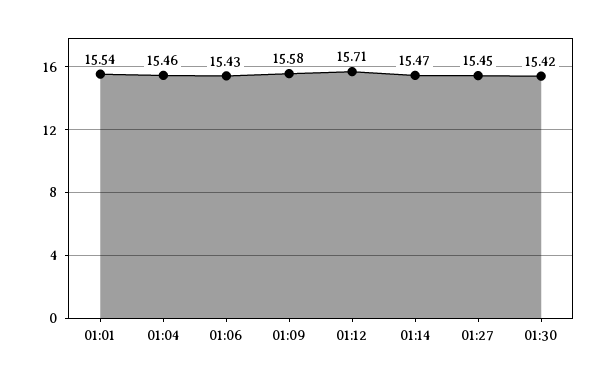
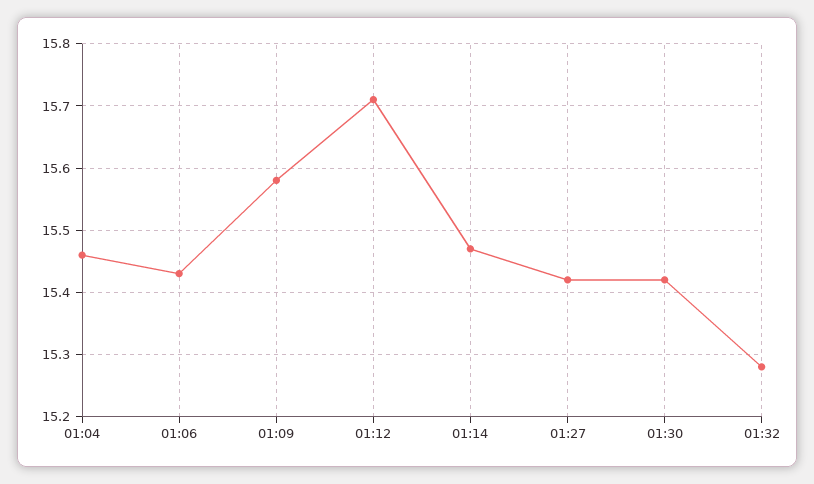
01:01: 15.54 -> none
01:27: 15.45 -> 15.42
01:32: none -> 15.28

